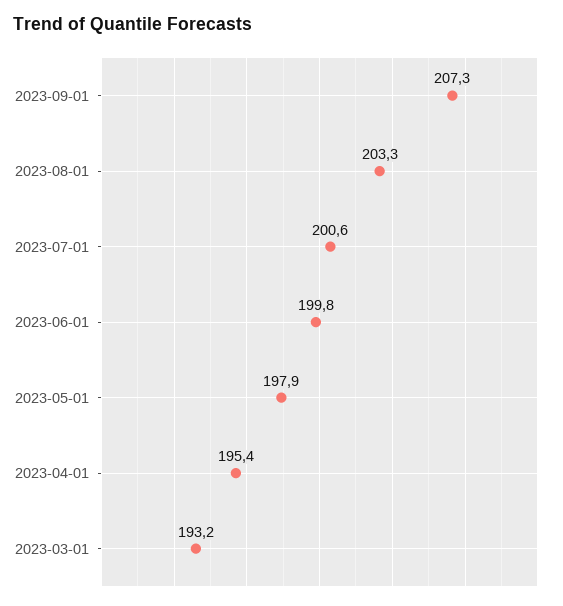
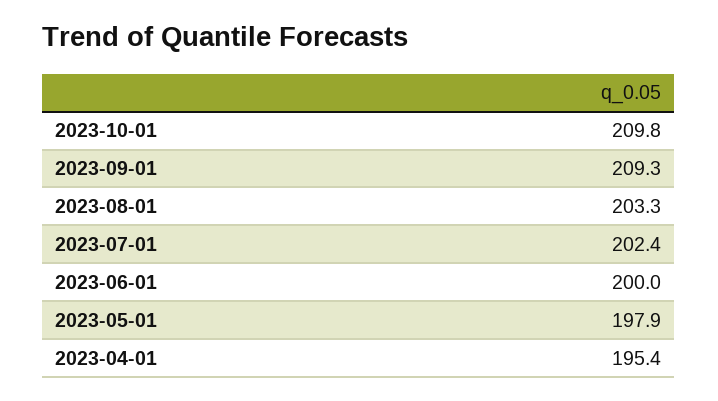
2023-09-01: 207.3 -> 209.3
2023-07-01: 200.6 -> 202.4
2023-06-01: 199.8 -> 200
2023-03-01: 193.2 -> none
2023-10-01: none -> 209.8

